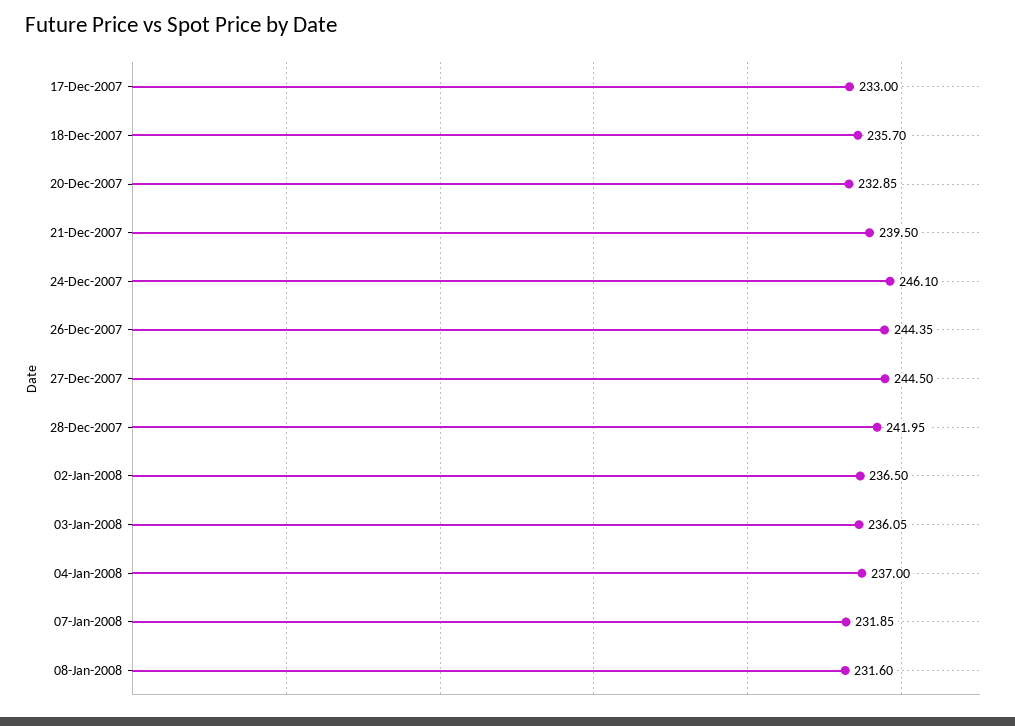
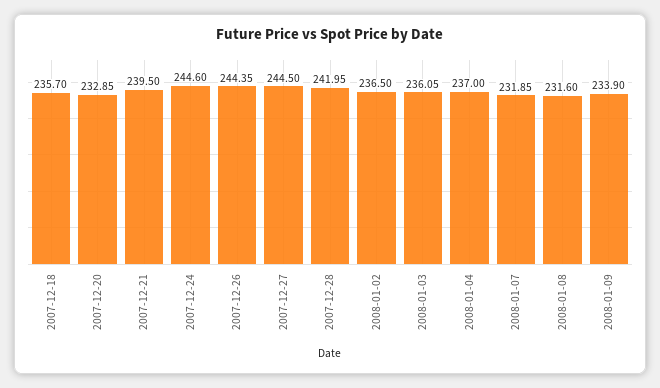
17-Dec-2007: 233 -> none
24-Dec-2007: 246.1 -> 244.6
2008-01-09: none -> 233.9

